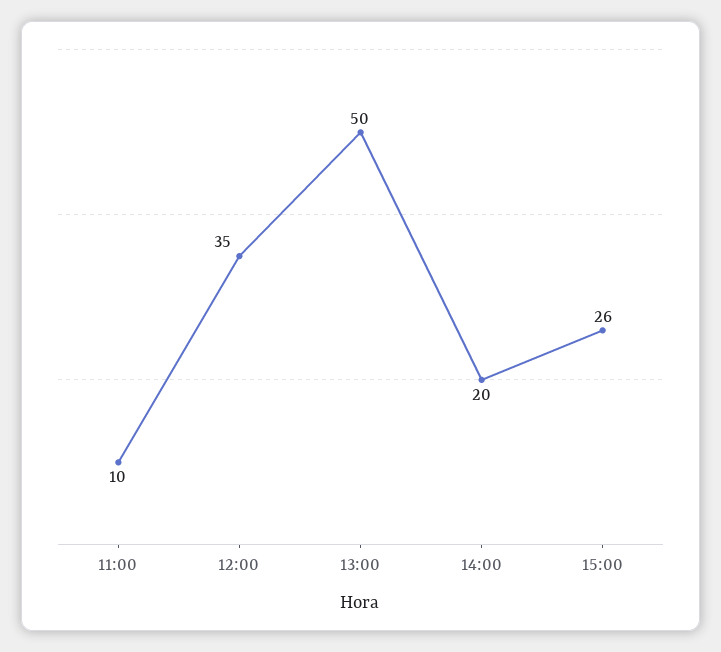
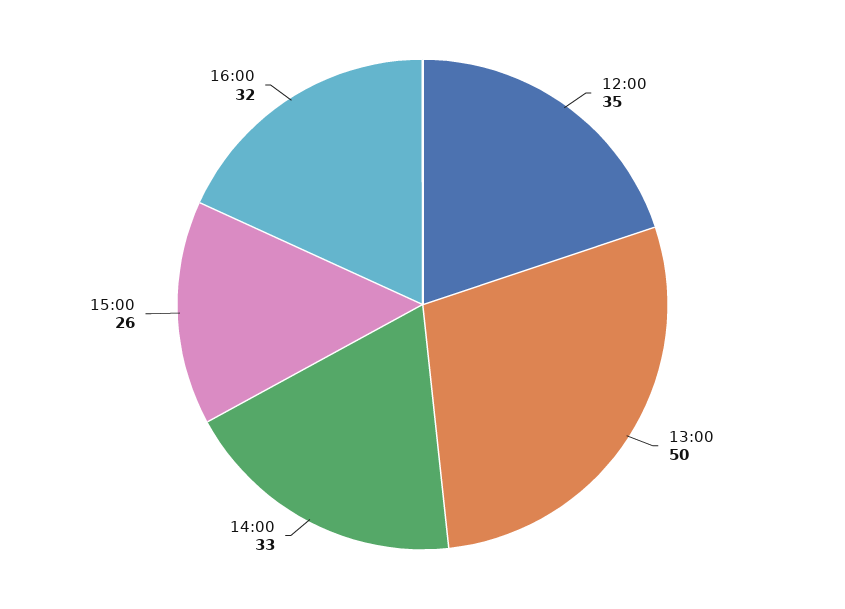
11:00: 10 -> none
14:00: 20 -> 33
16:00: none -> 32

